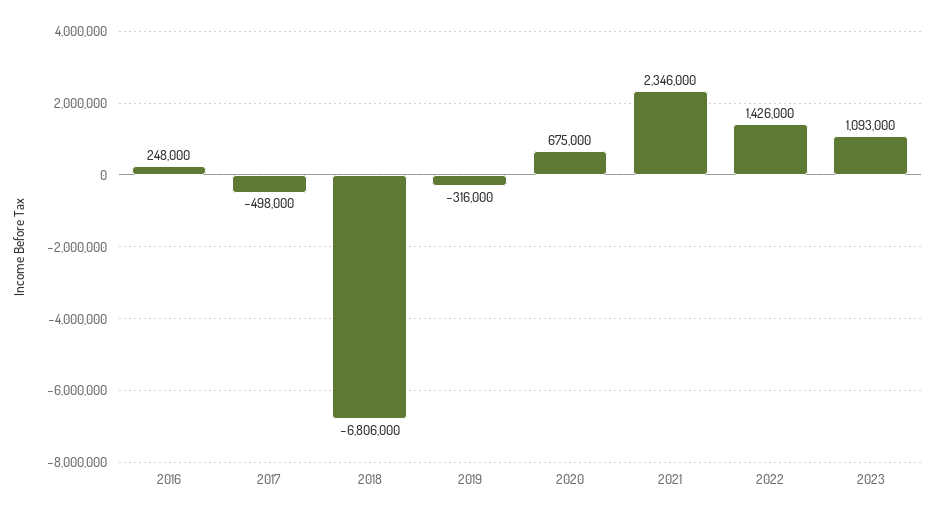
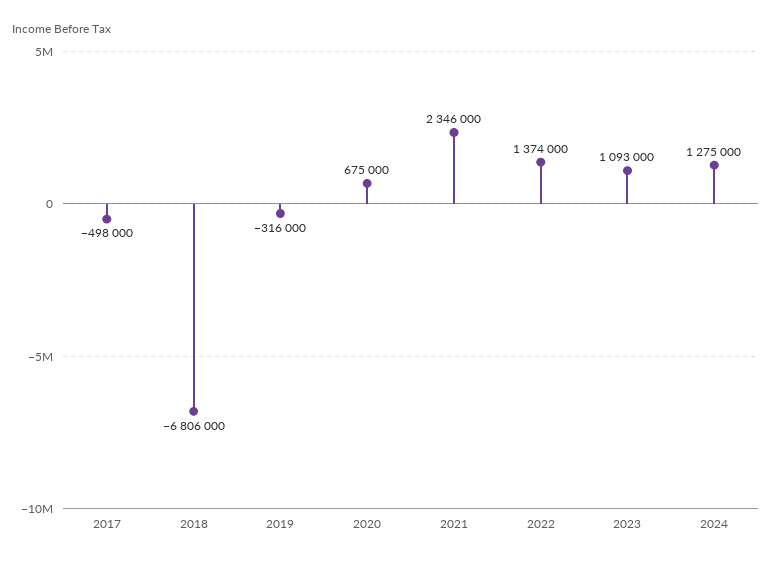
2016: 248000 -> none
2022: 1426000 -> 1374000
2024: none -> 1275000

